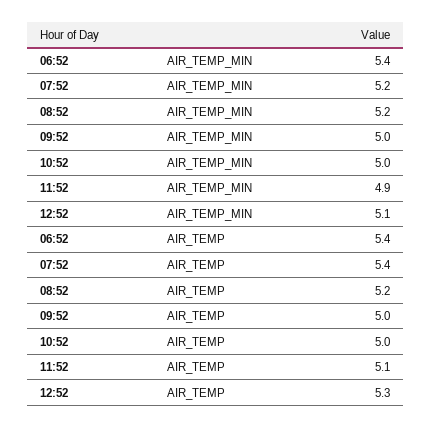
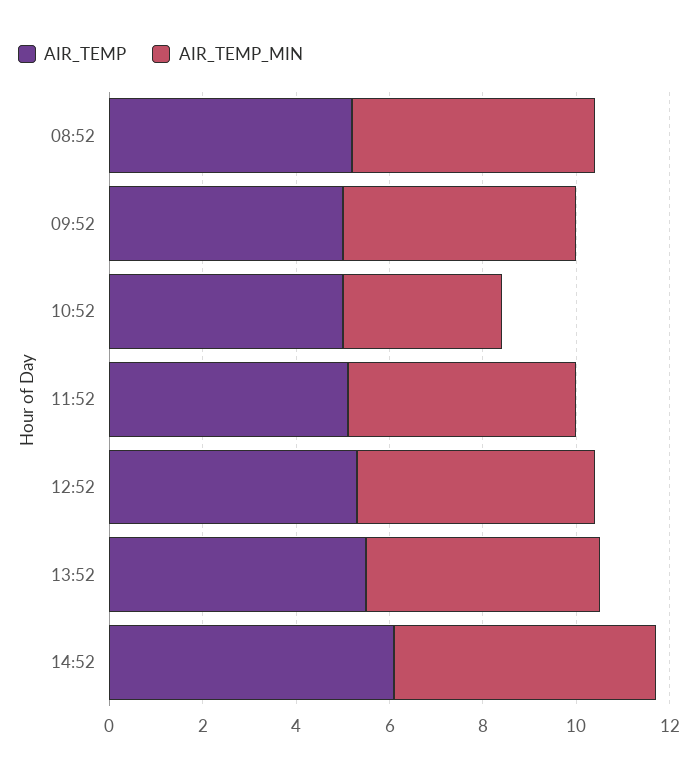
AIR_TEMP_MIN, 06:52: 5.4 -> none
AIR_TEMP_MIN, 07:52: 5.2 -> none
AIR_TEMP_MIN, 10:52: 5 -> 3.5
AIR_TEMP, 06:52: 5.4 -> none
AIR_TEMP, 07:52: 5.4 -> none
AIR_TEMP, 13:52: none -> 5.5
AIR_TEMP_MIN, 13:52: none -> 5
AIR_TEMP, 14:52: none -> 6
AIR_TEMP_MIN, 14:52: none -> 5.5

